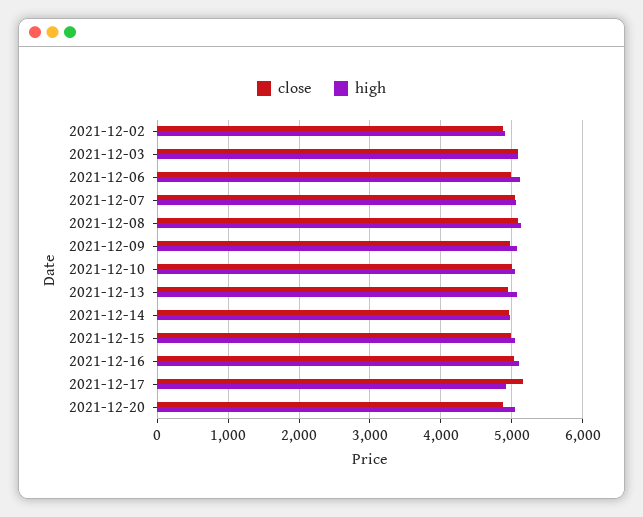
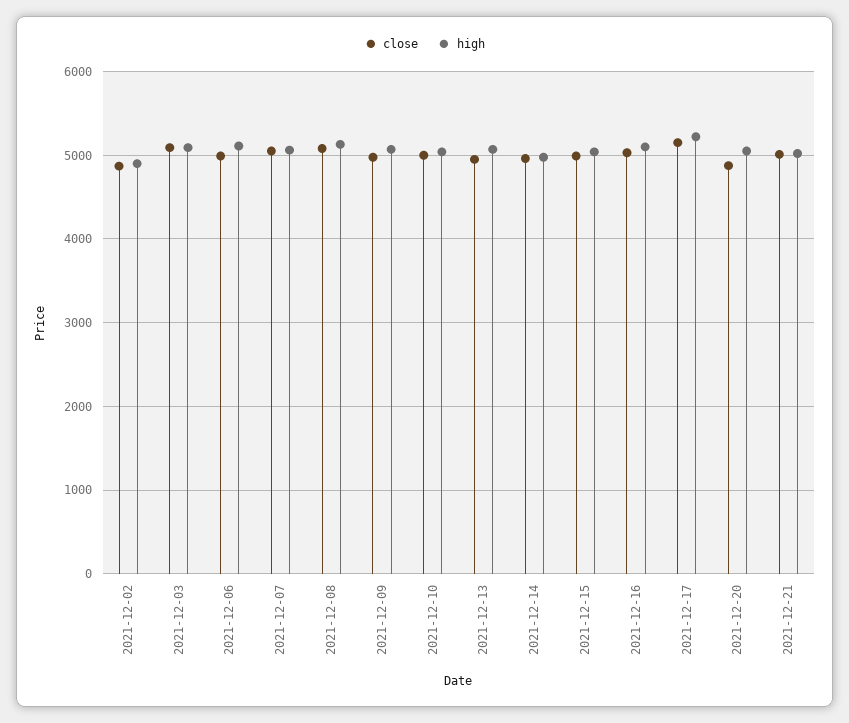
high, 2021-12-17: 4900 -> 5200
close, 2021-12-21: none -> 5000
high, 2021-12-21: none -> 5000

